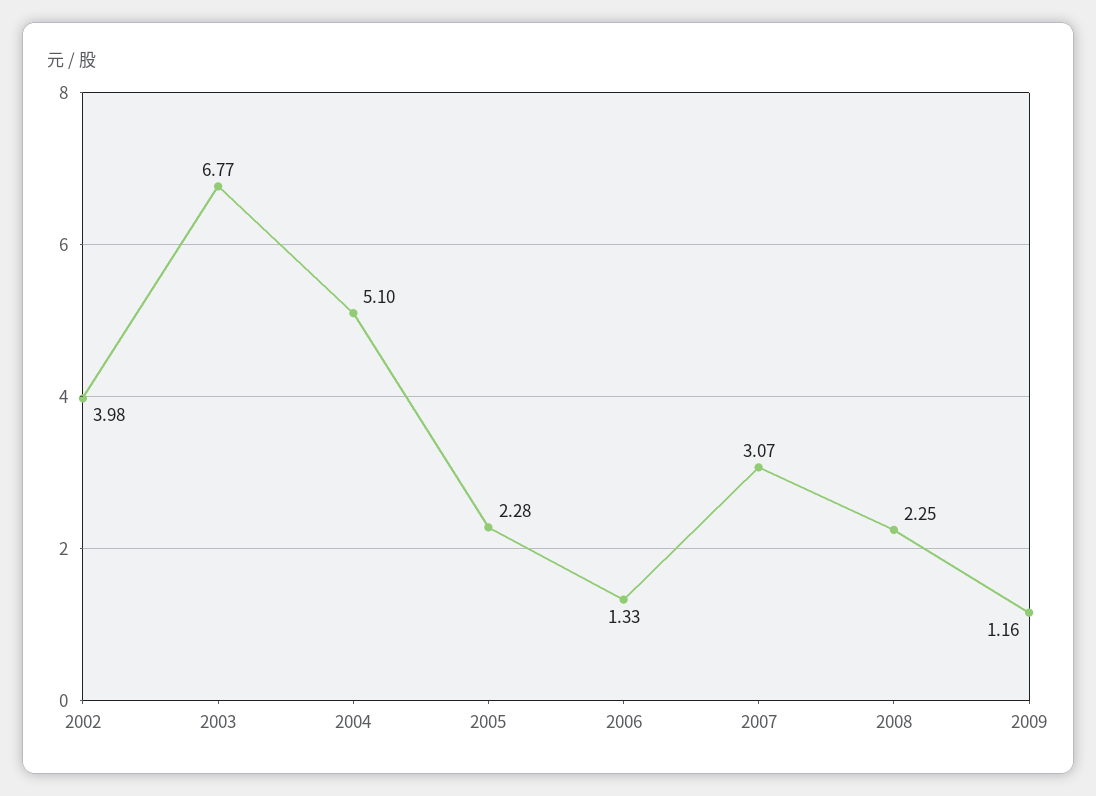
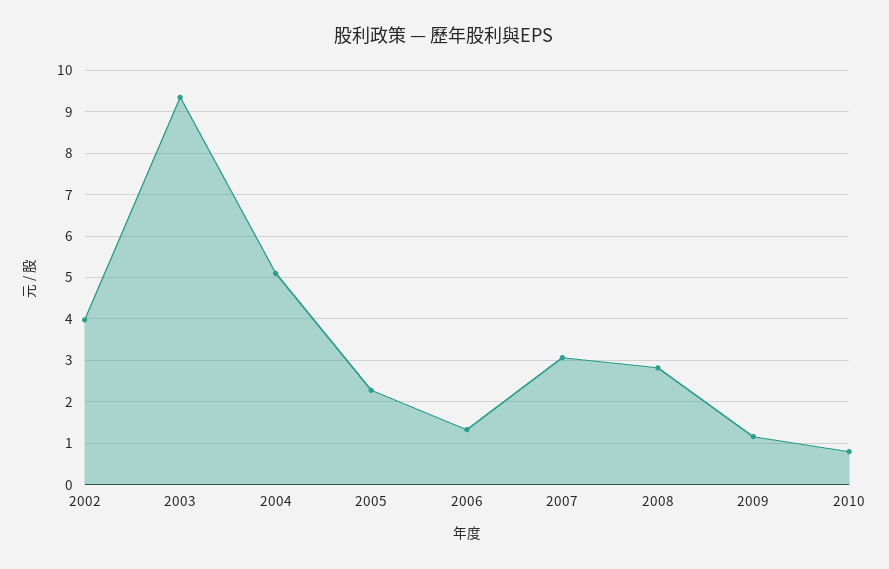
2003: 6.77 -> 9.4
2008: 2.25 -> 2.8
2010: none -> 0.8

